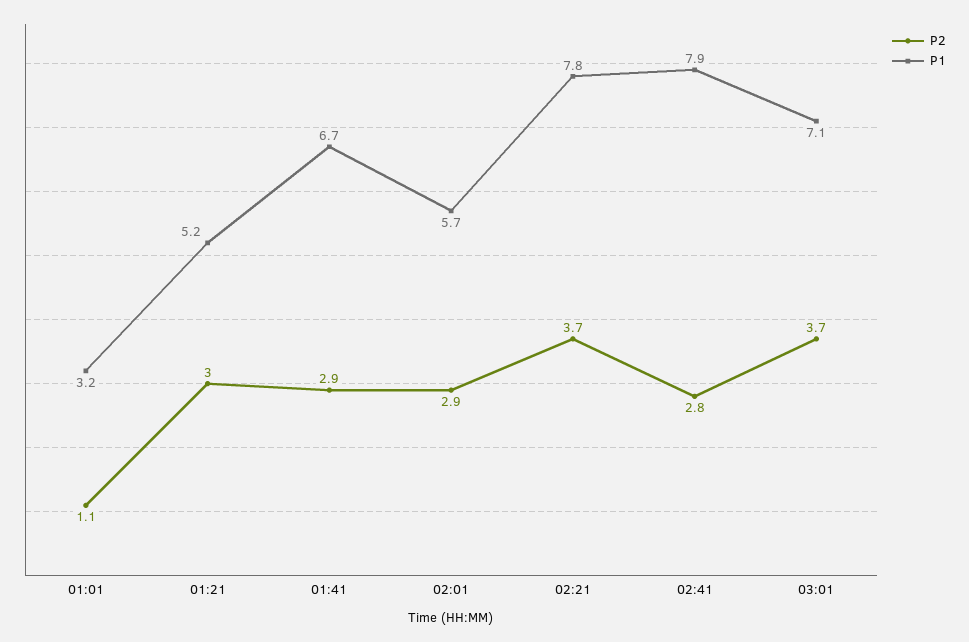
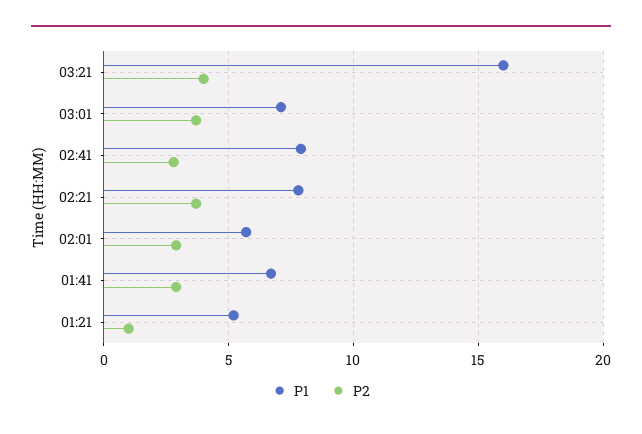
P2, 01:01: 1.1 -> none
P1, 01:01: 3.2 -> none
P2, 01:21: 3 -> 1
P1, 03:21: none -> 16
P2, 03:21: none -> 4

